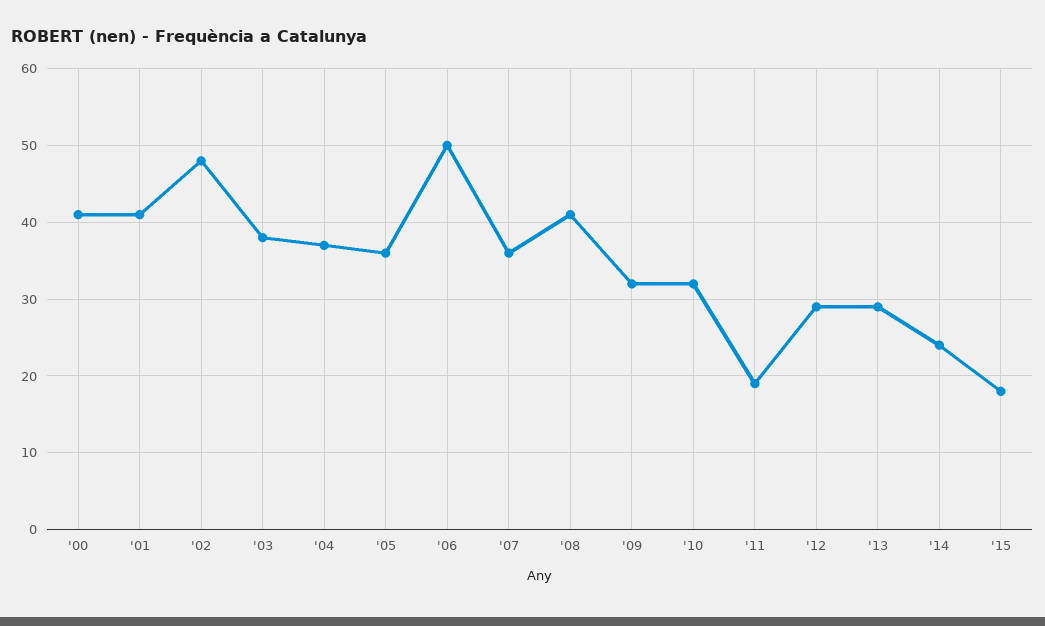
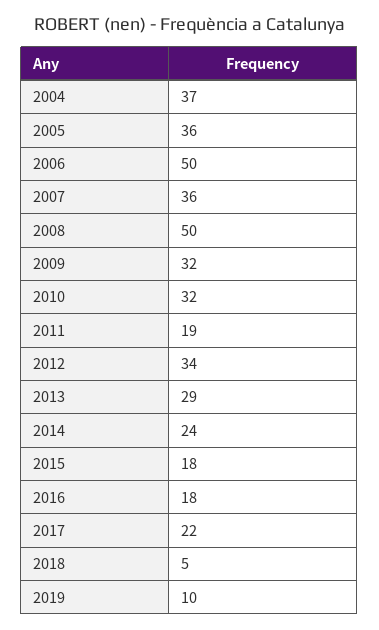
'00: 41 -> none
'01: 41 -> none
'02: 48 -> none
'03: 38 -> none
'08: 41 -> 50
'12: 29 -> 34
2016: none -> 18
2017: none -> 22
2018: none -> 5
2019: none -> 10

